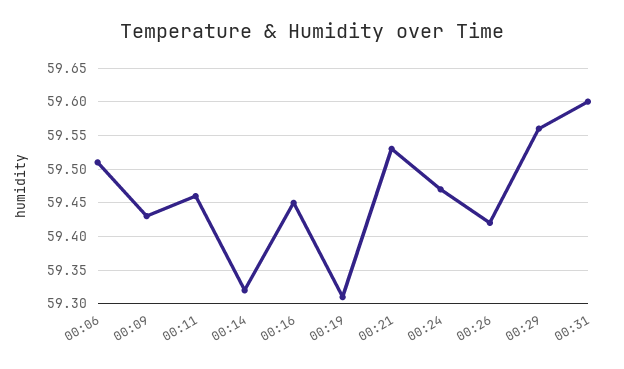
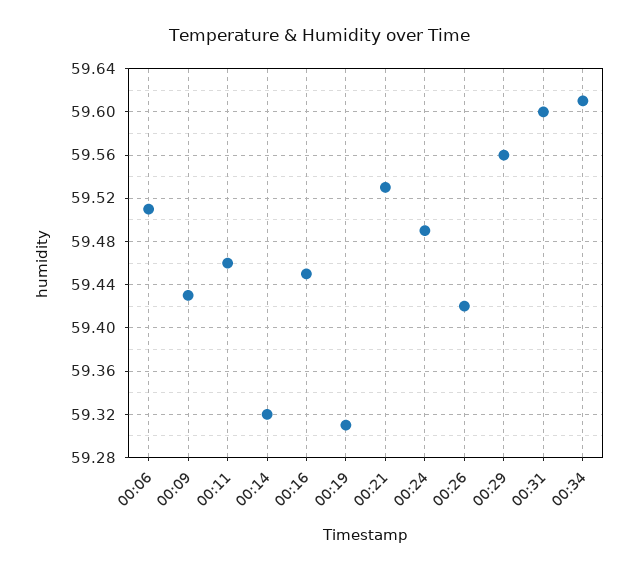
00:24: 59.47 -> 59.49
00:34: none -> 59.61

